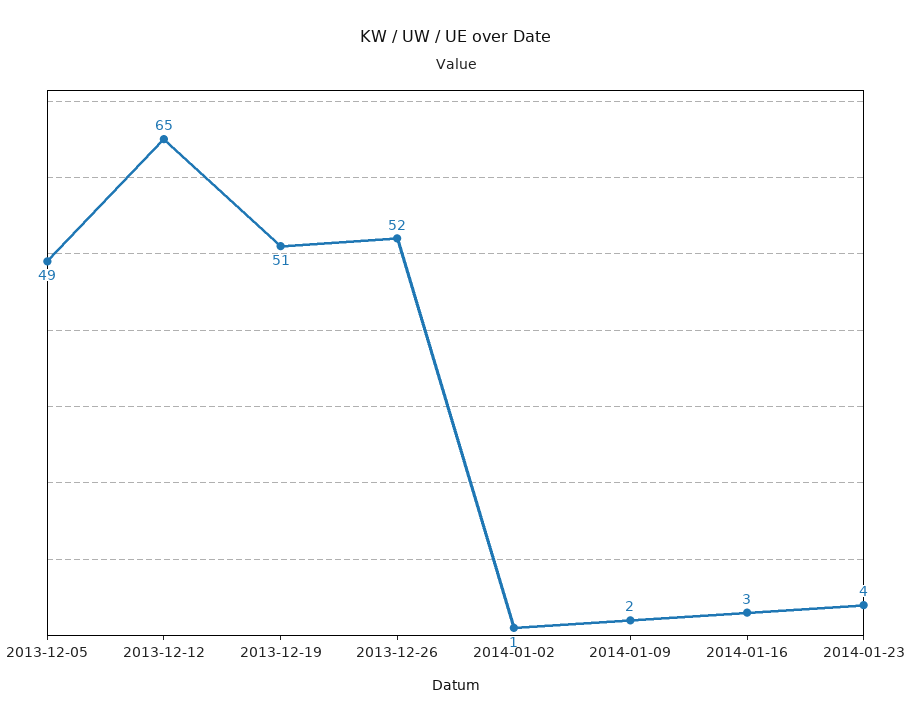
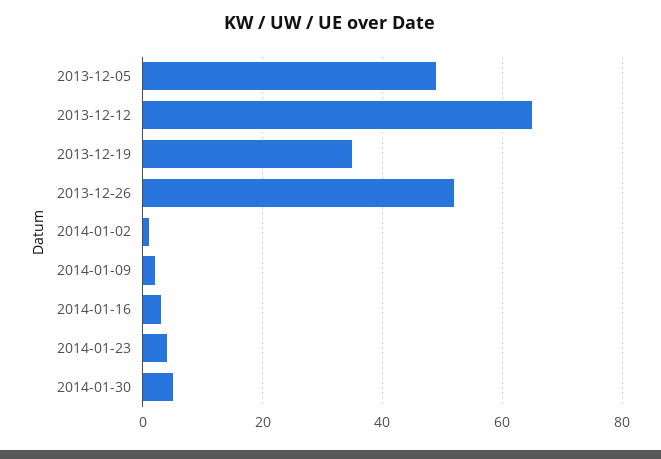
2013-12-19: 51 -> 35
2014-01-30: none -> 5

